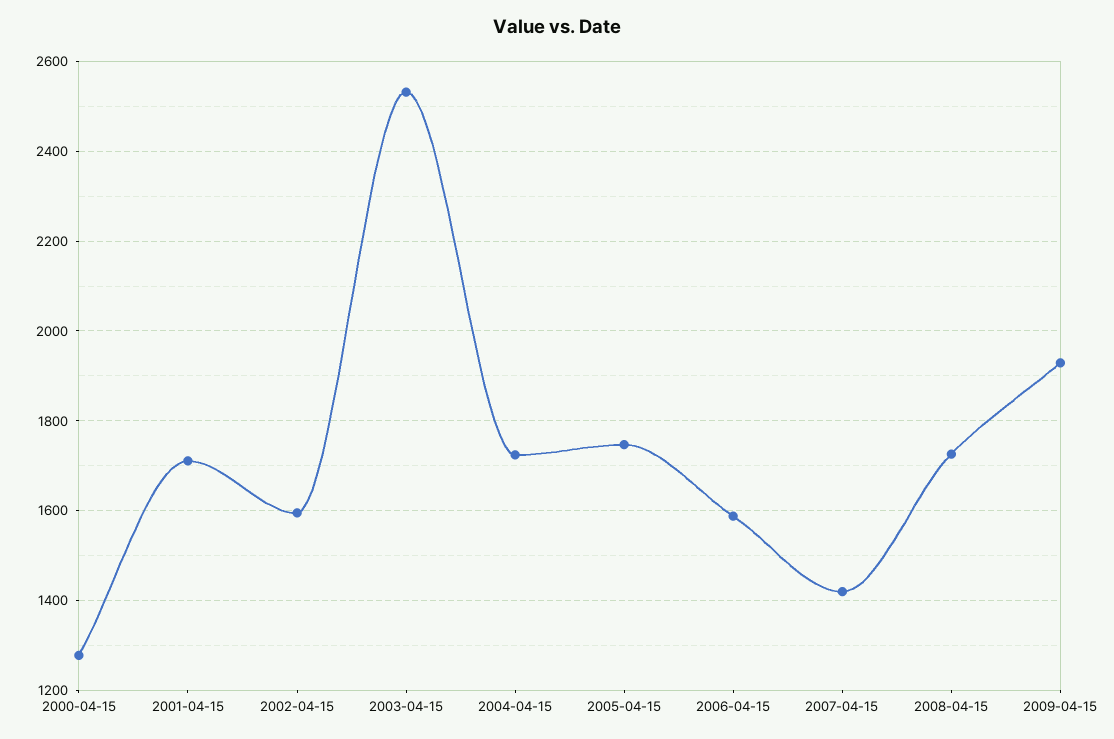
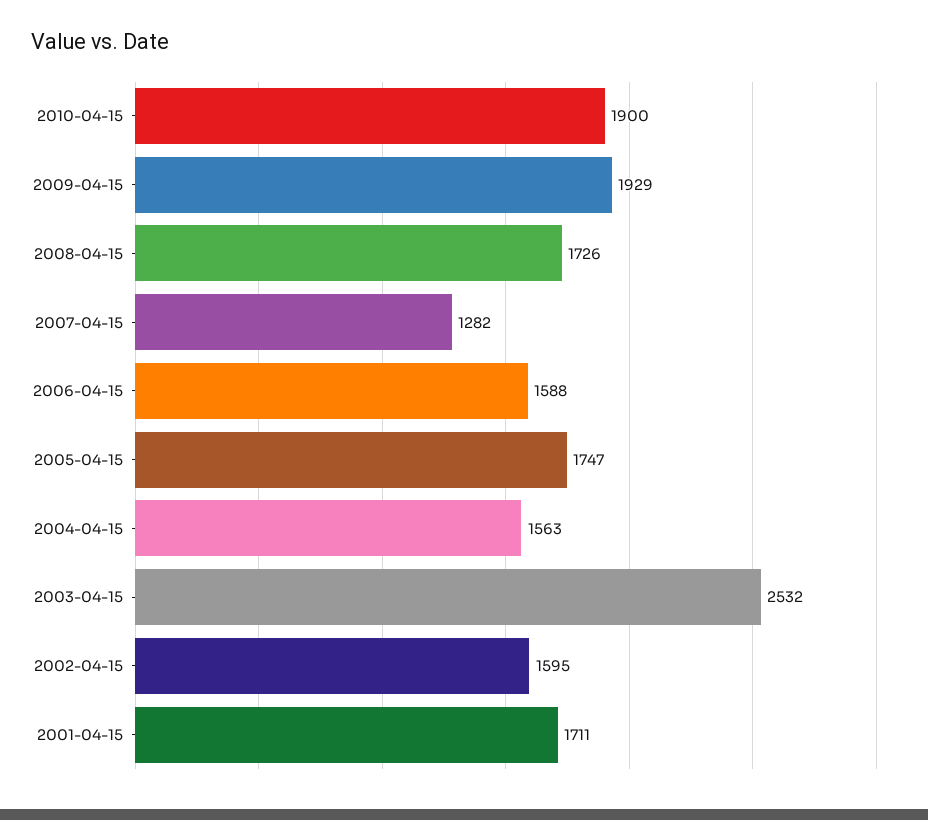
2000-04-15: 1280 -> none
2004-04-15: 1720 -> 1563
2007-04-15: 1420 -> 1282
2010-04-15: none -> 1900

